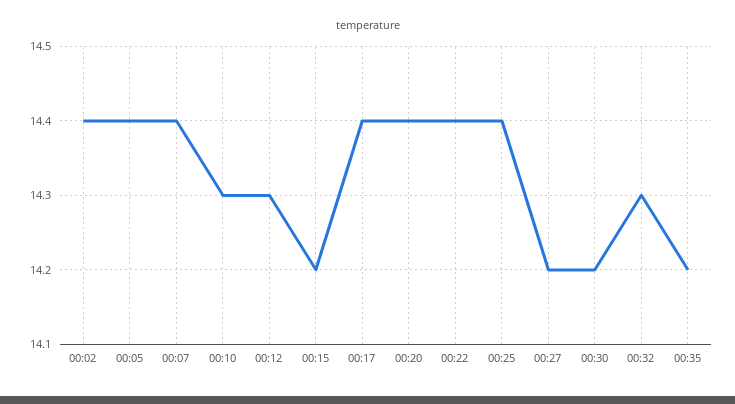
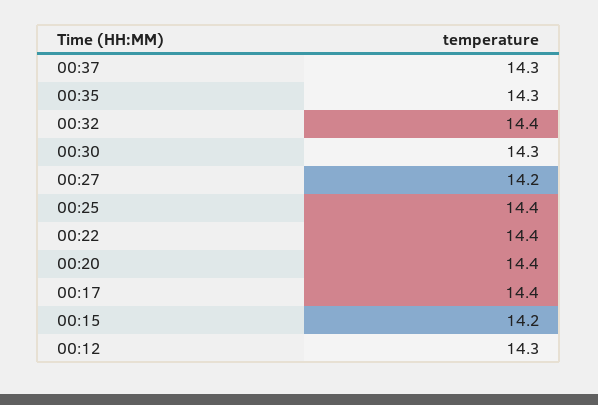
00:02: 14.4 -> none
00:05: 14.4 -> none
00:07: 14.4 -> none
00:10: 14.3 -> none
00:30: 14.2 -> 14.3
00:32: 14.3 -> 14.4
00:35: 14.2 -> 14.3
00:37: none -> 14.3

